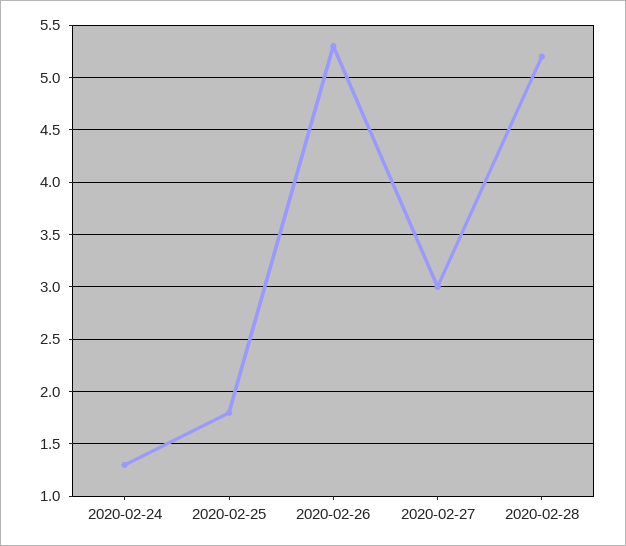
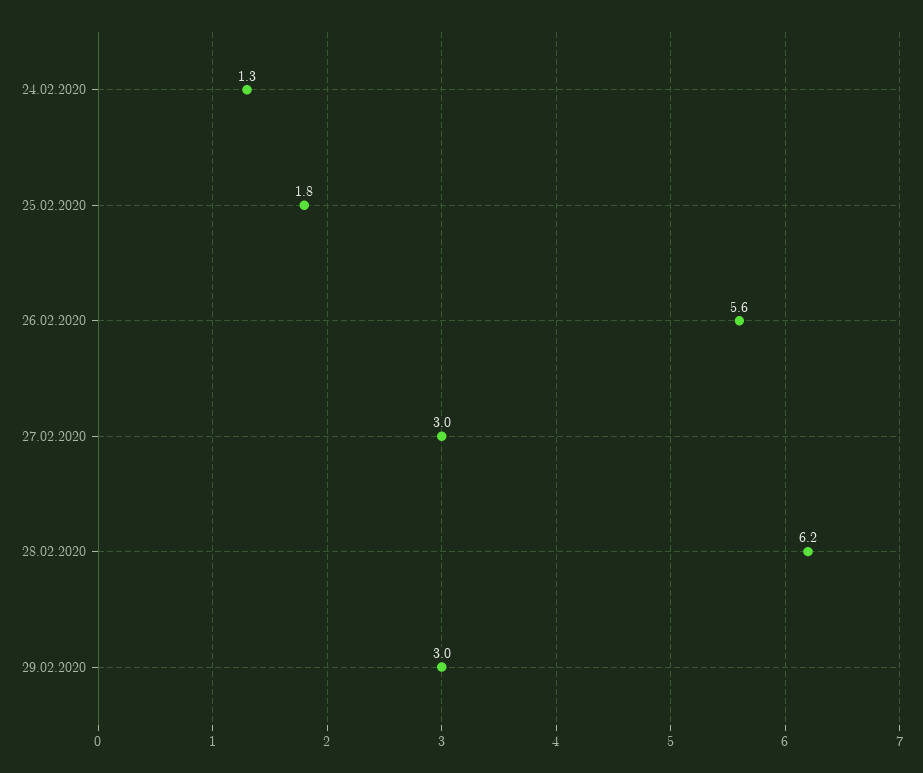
2020-02-26: 5.3 -> 5.6
2020-02-28: 5.2 -> 6.2
29.02.2020: none -> 3

